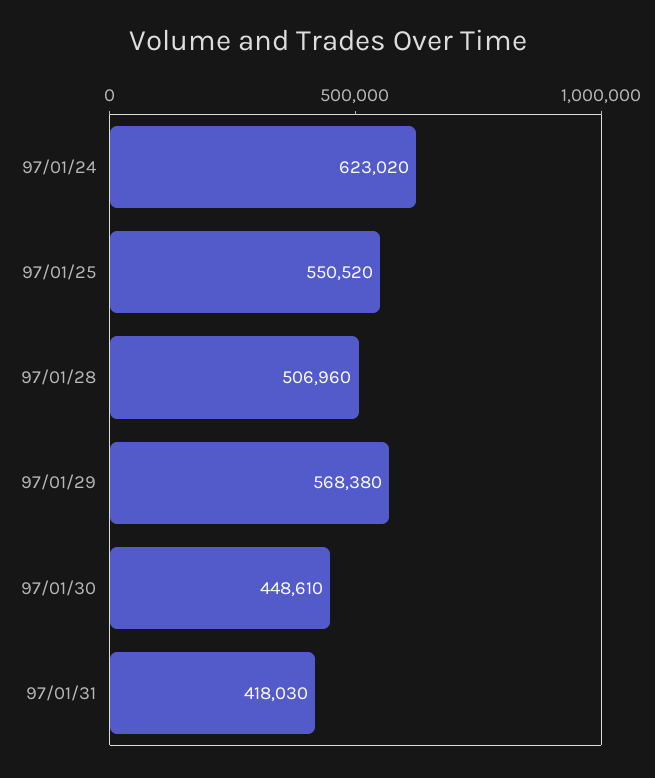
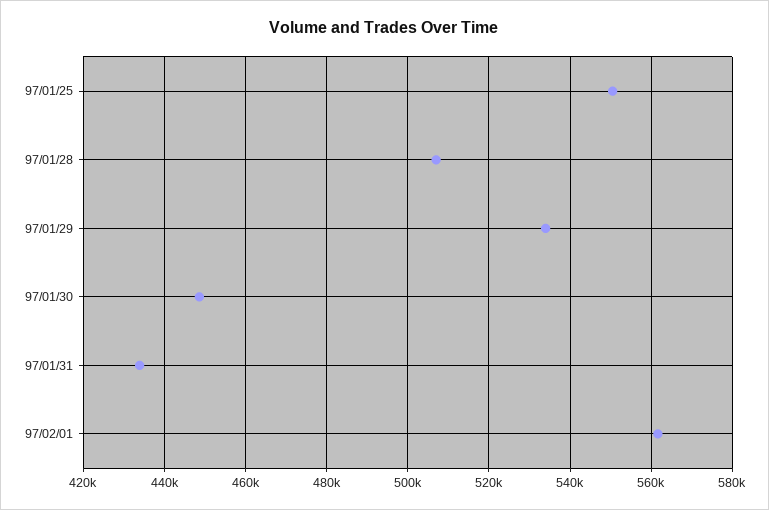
97/01/24: 623020 -> none
97/01/29: 568380 -> 534000
97/01/31: 418030 -> 434000
97/02/01: none -> 562000

